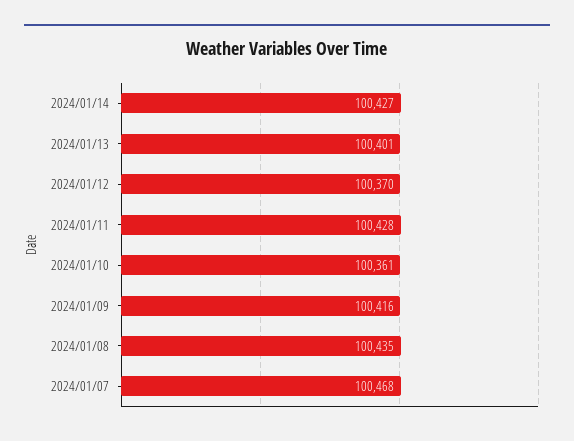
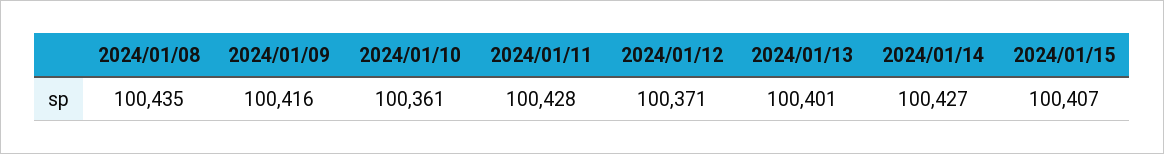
2024/01/12: 100370 -> 100371
2024/01/07: 100468 -> none
2024/01/15: none -> 100407

